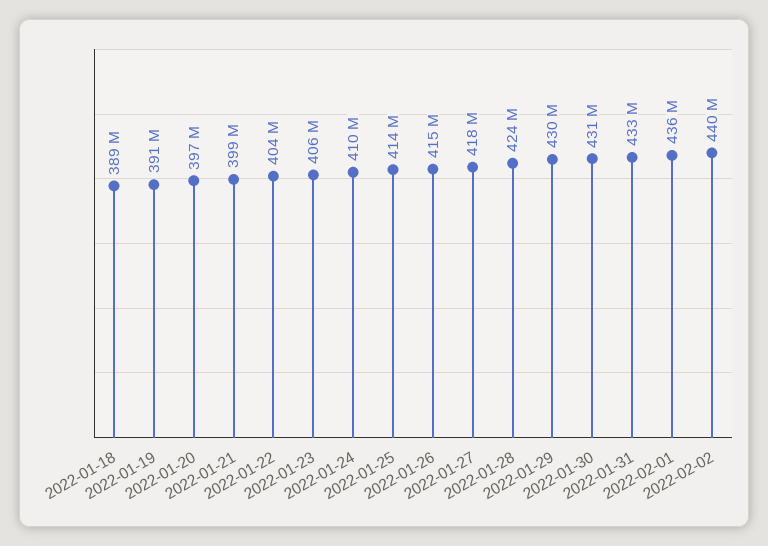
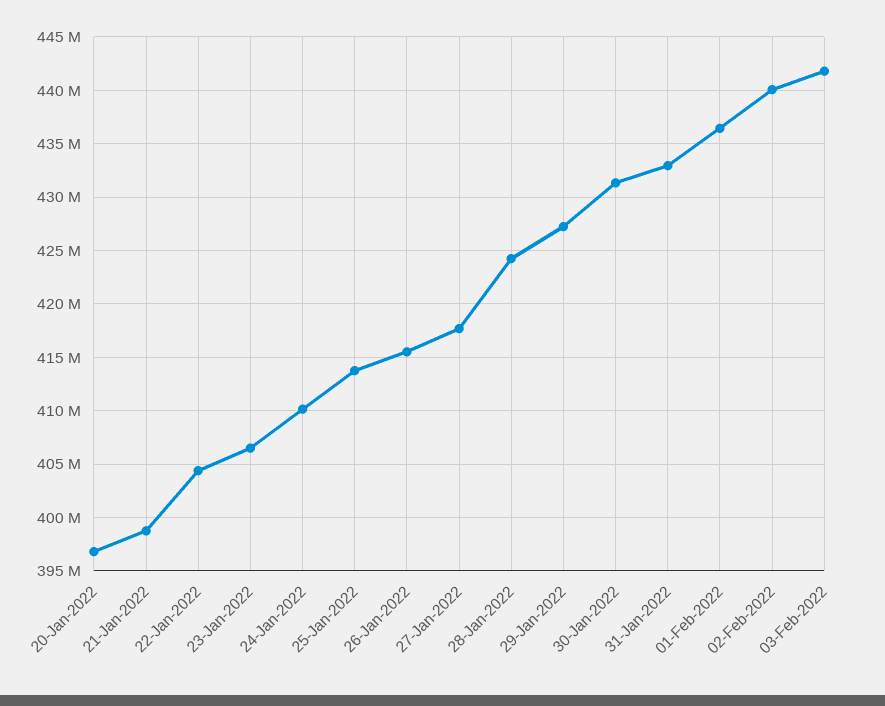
2022-01-18: 389000000 -> none
2022-01-19: 391000000 -> none
2022-01-29: 430000000 -> 427000000
03-Feb-2022: none -> 442000000

